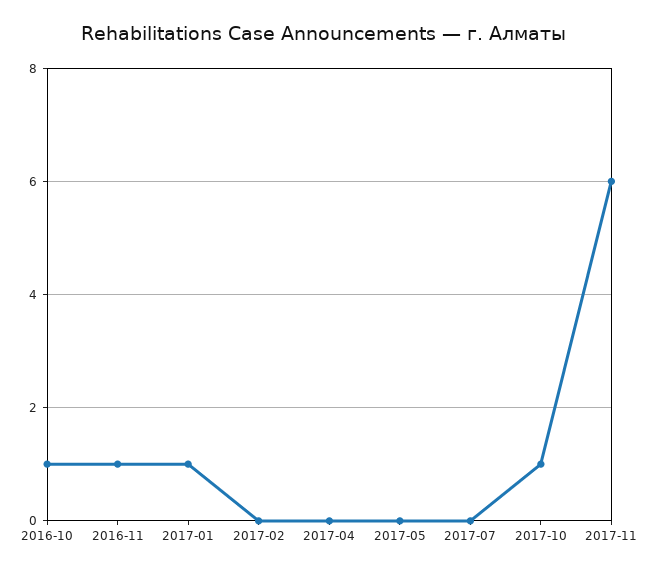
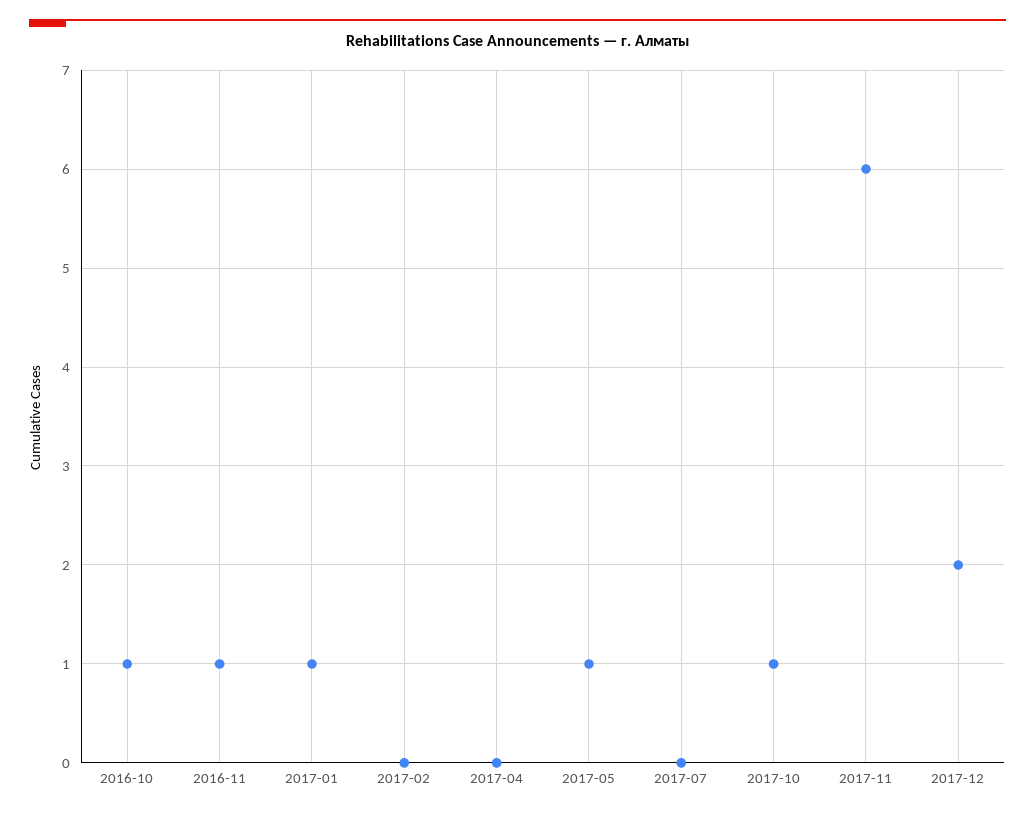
2017-05: 0 -> 1
2017-12: none -> 2

